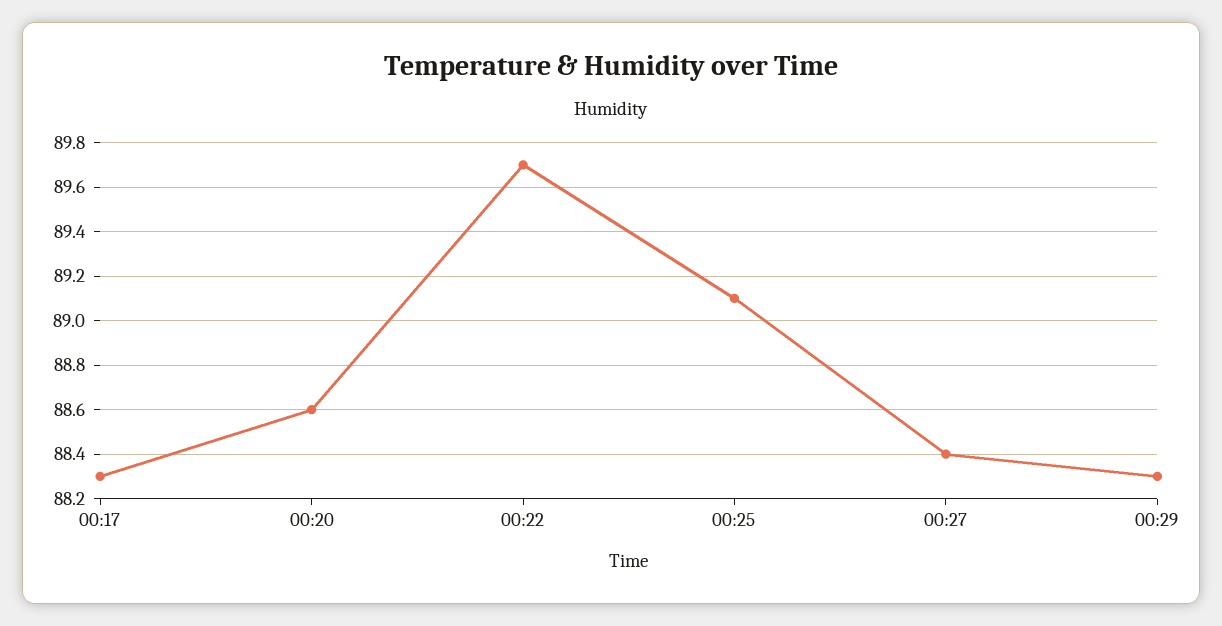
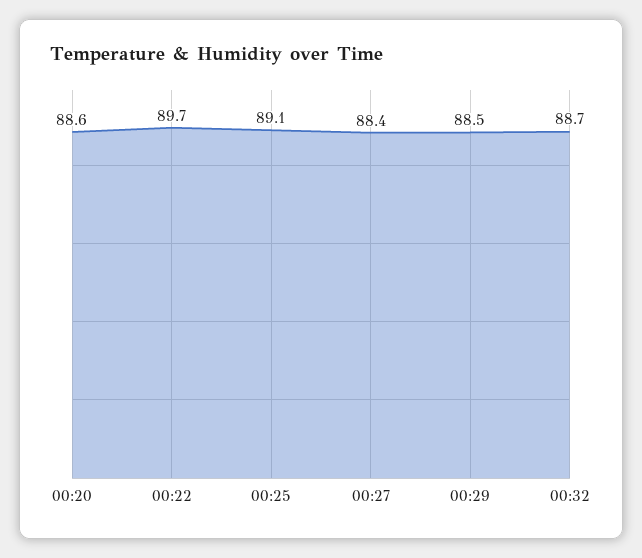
00:17: 88.3 -> none
00:29: 88.3 -> 88.5
00:32: none -> 88.7

